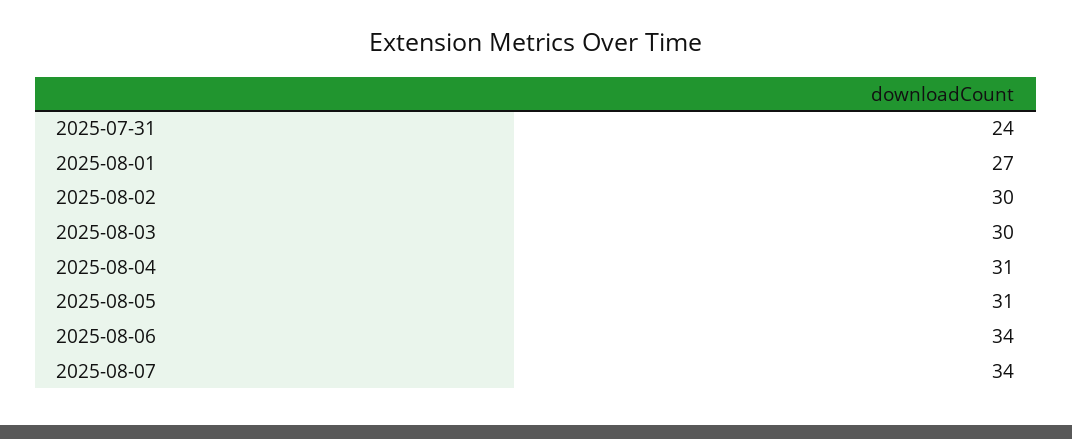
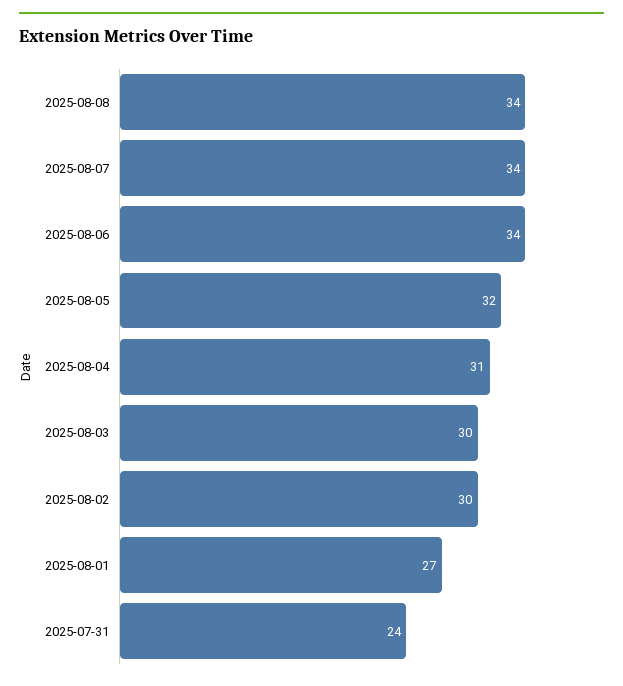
2025-08-05: 31 -> 32
2025-08-08: none -> 34

